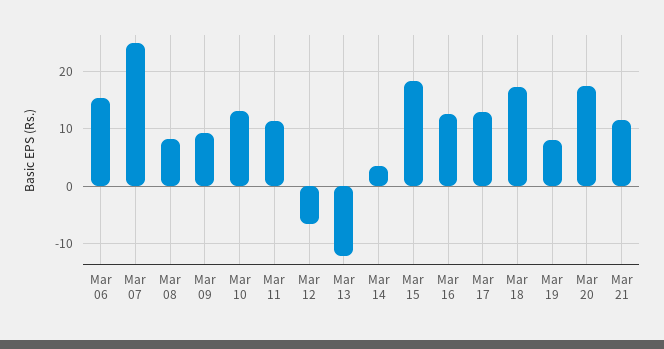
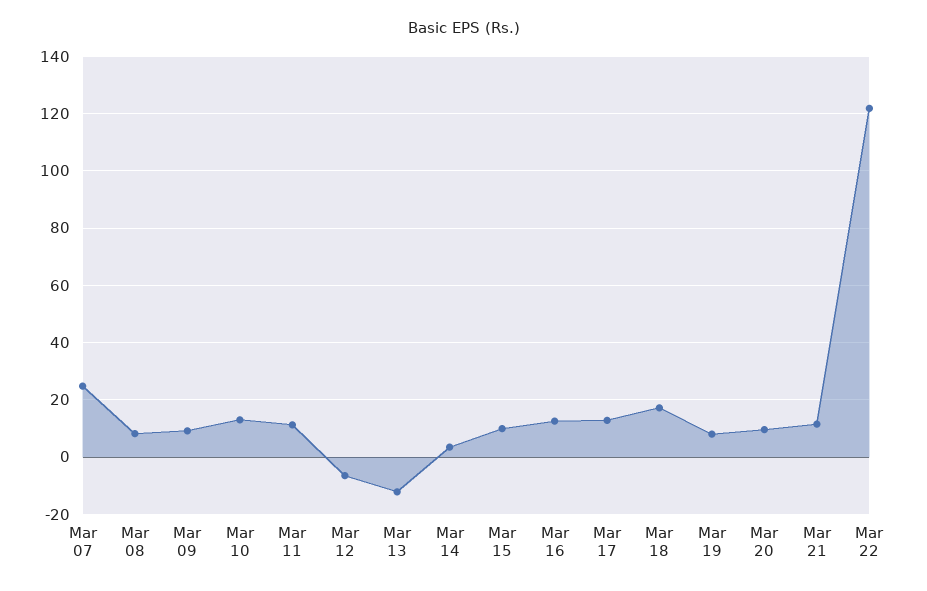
Mar 06: 16 -> none
Mar 15: 18 -> 10
Mar 20: 18 -> 10
Mar 22: none -> 122.5

